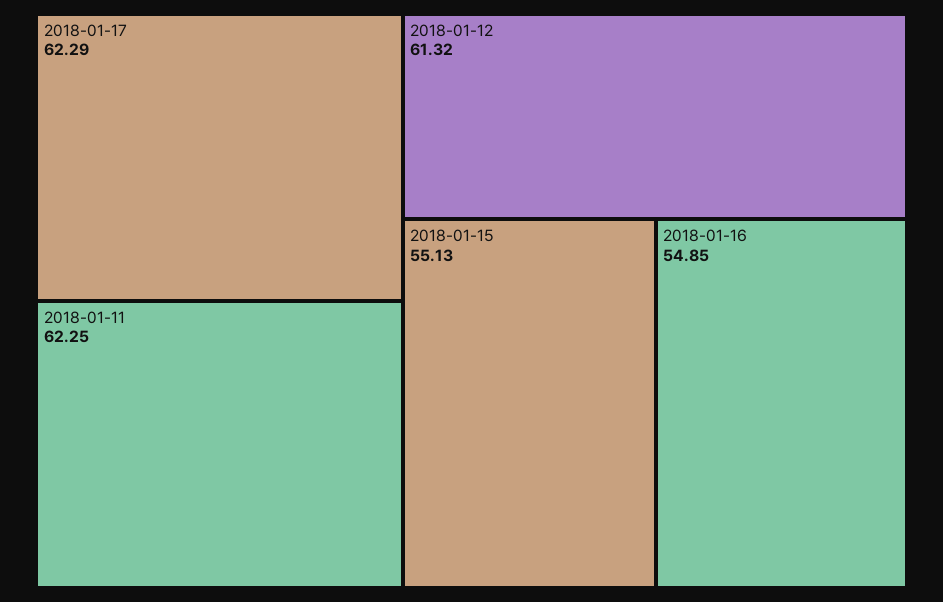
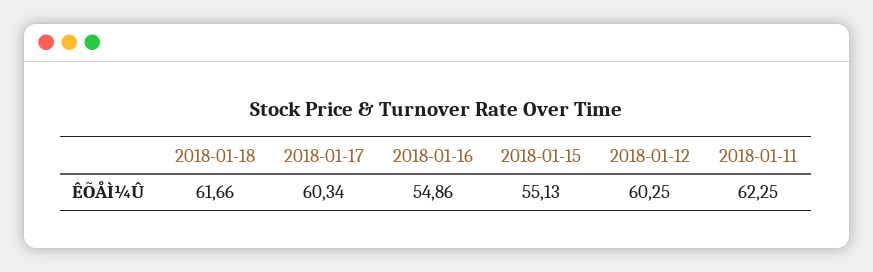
2018-01-17: 62.29 -> 60.34
2018-01-12: 61.32 -> 60.25
2018-01-16: 54.85 -> 54.86
2018-01-18: none -> 61.66

